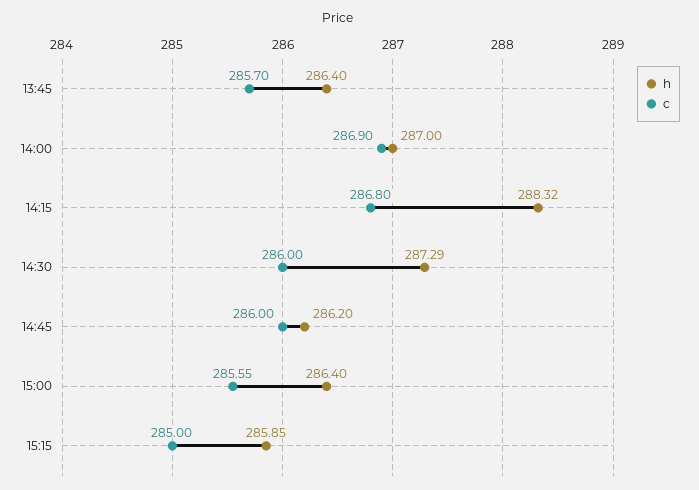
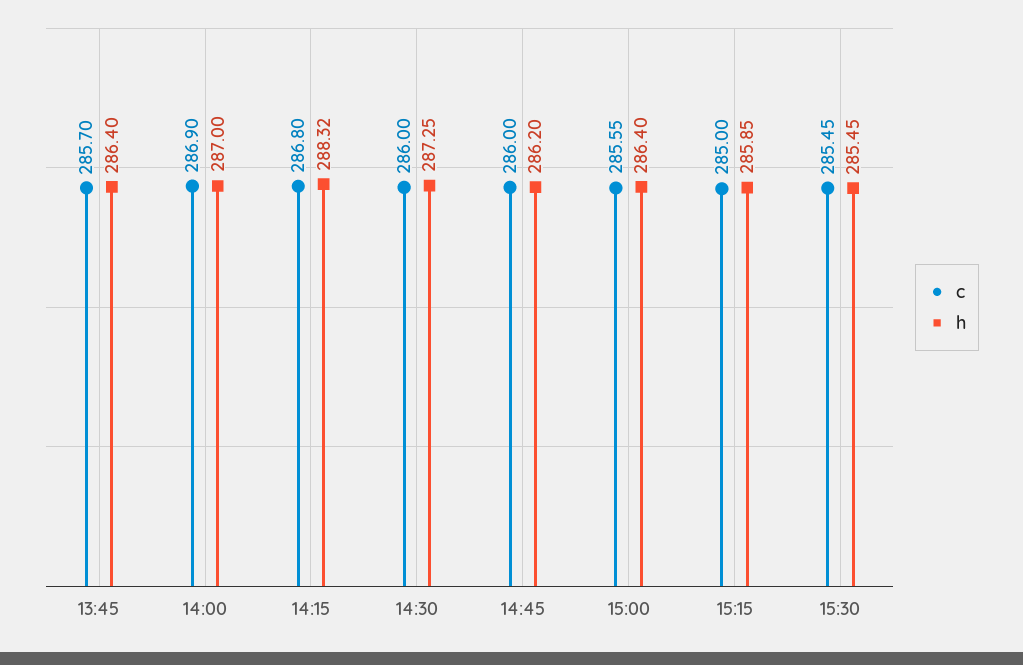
h, 14:30: 287.29 -> 287.25
c, 15:30: none -> 285.45
h, 15:30: none -> 285.45

